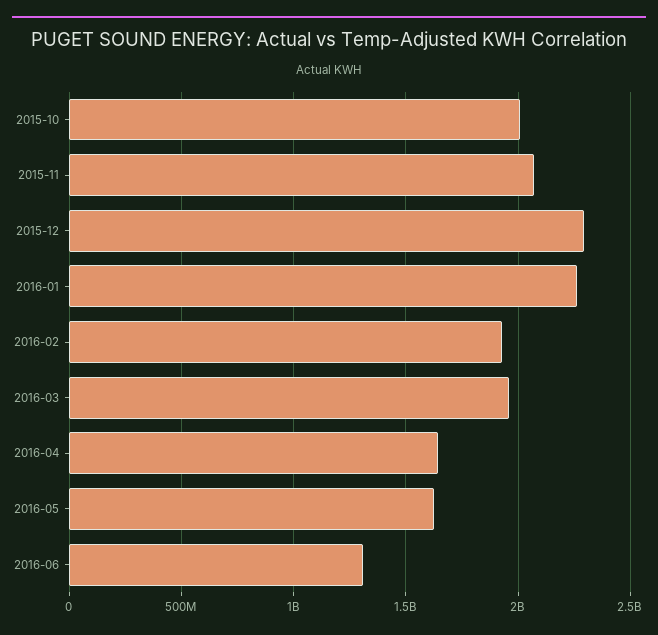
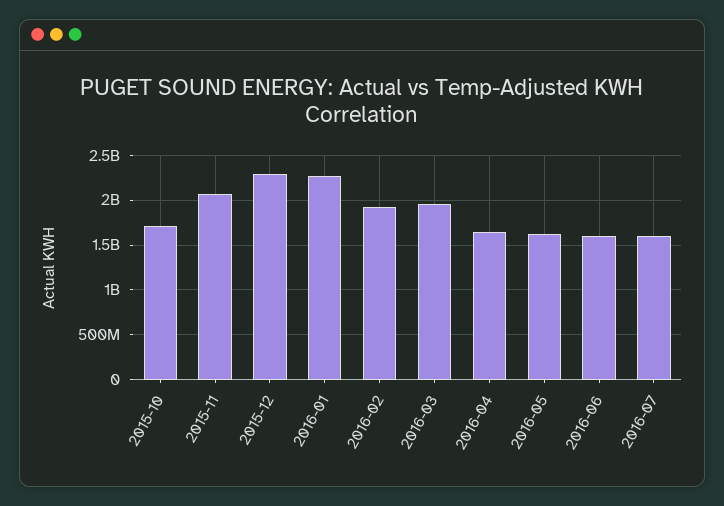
2015-10: 2000000000 -> 1700000000
2016-06: 1300000000 -> 1600000000
2016-07: none -> 1600000000

